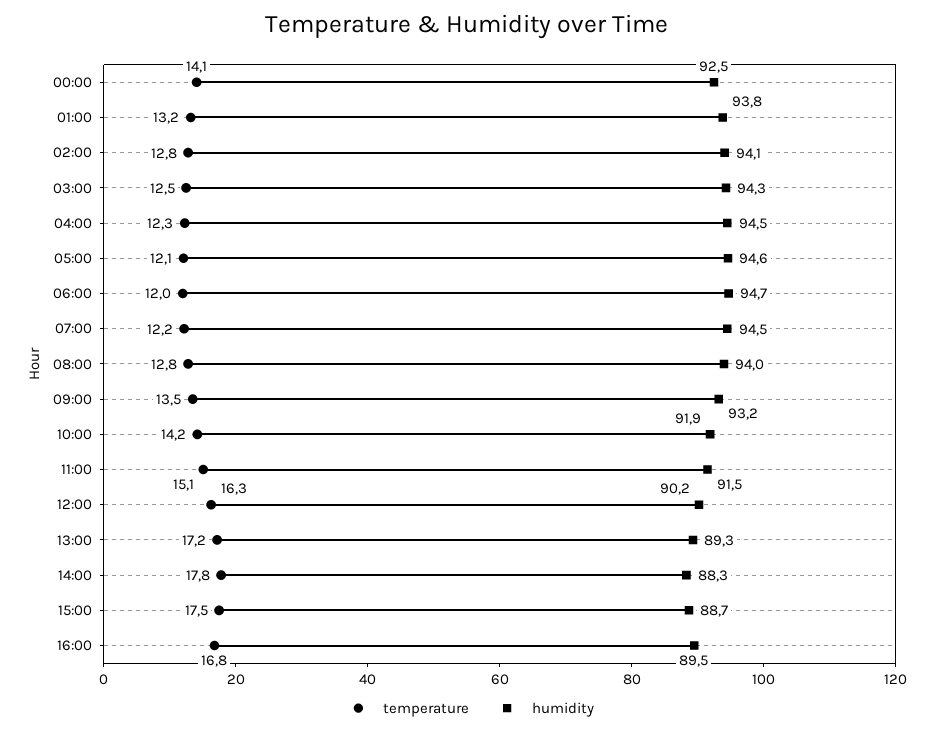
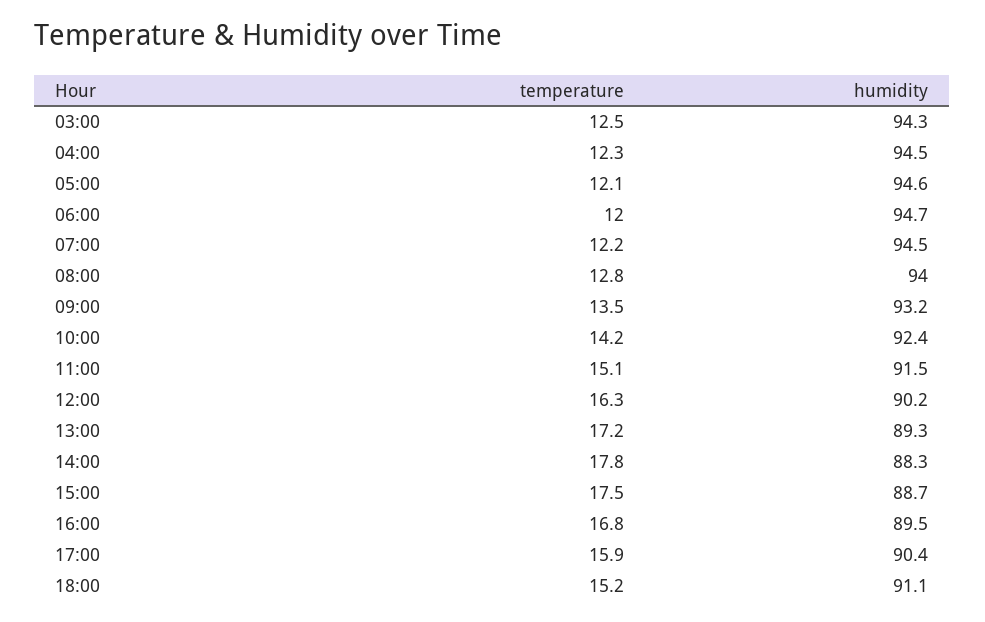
temperature, 00:00: 14.1 -> none
humidity, 00:00: 92.5 -> none
temperature, 01:00: 13.2 -> none
humidity, 01:00: 93.8 -> none
temperature, 02:00: 12.8 -> none
humidity, 02:00: 94.1 -> none
humidity, 10:00: 91.9 -> 92.4
temperature, 17:00: none -> 15.9
humidity, 17:00: none -> 90.4
temperature, 18:00: none -> 15.2
humidity, 18:00: none -> 91.1

